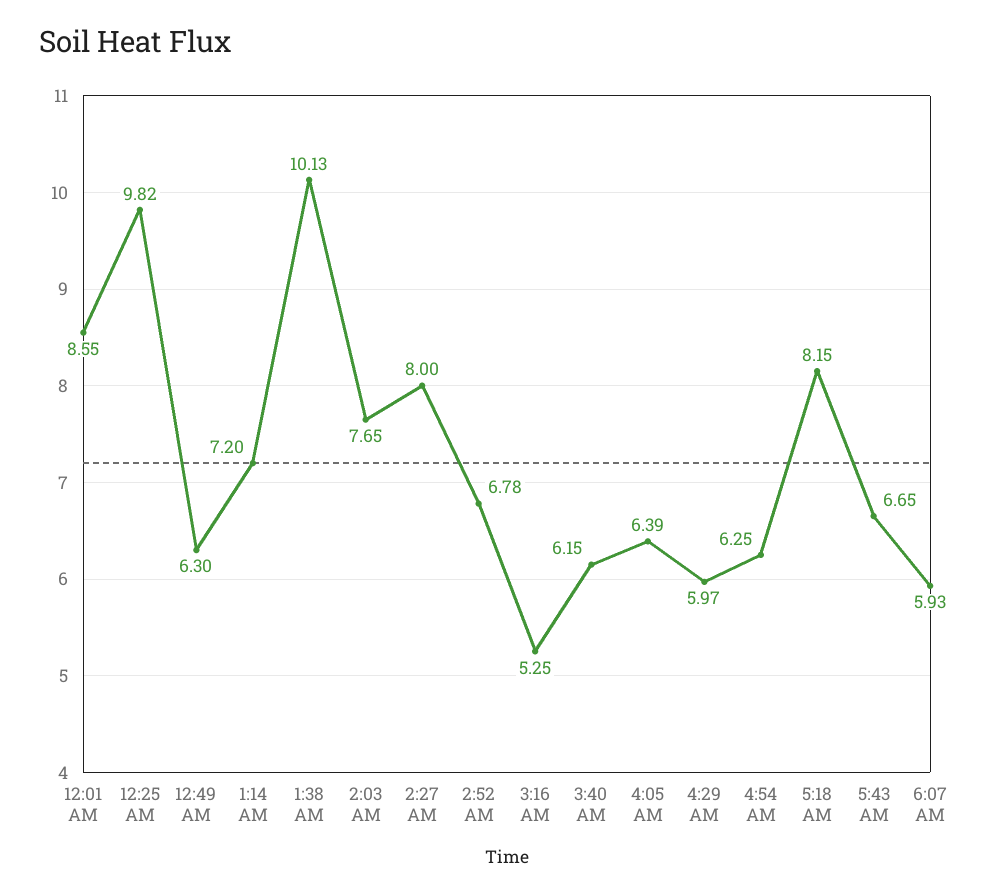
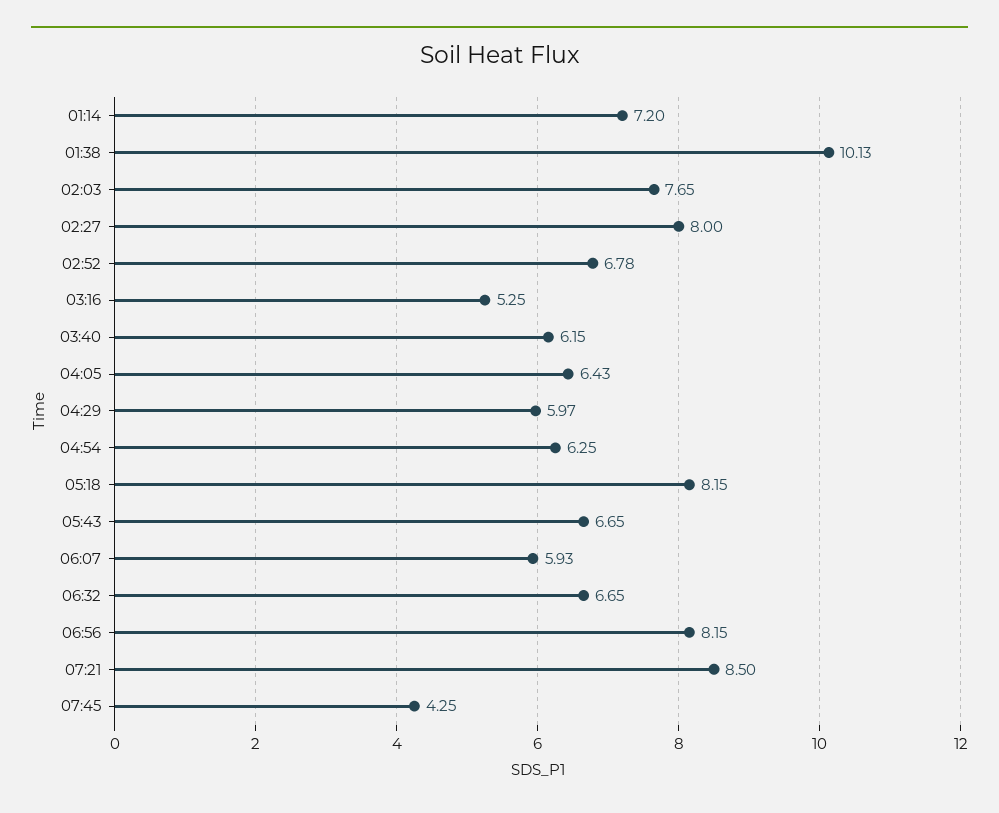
12:01 AM: 8.55 -> none
12:25 AM: 9.82 -> none
12:49 AM: 6.3 -> none
4:05 AM: 6.39 -> 6.43
06:32: none -> 6.65
06:56: none -> 8.15
07:21: none -> 8.5
07:45: none -> 4.25

